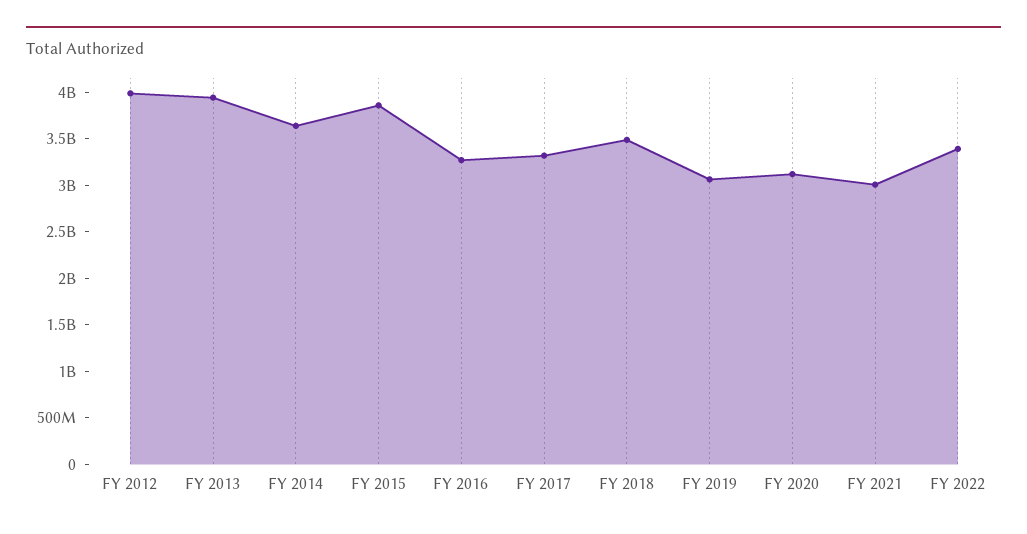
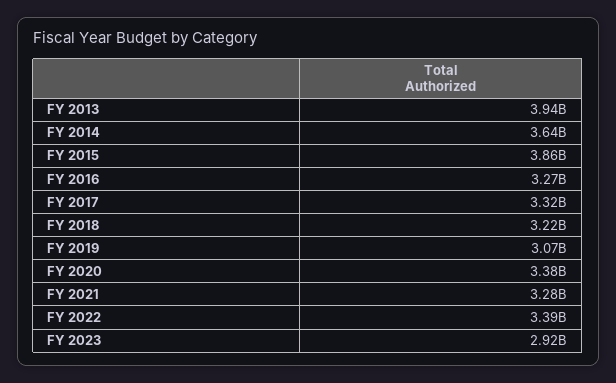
FY 2012: 4000000000 -> none
FY 2018: 3500000000 -> 3220000000
FY 2020: 3100000000 -> 3380000000
FY 2021: 3000000000 -> 3280000000
FY 2023: none -> 2920000000

